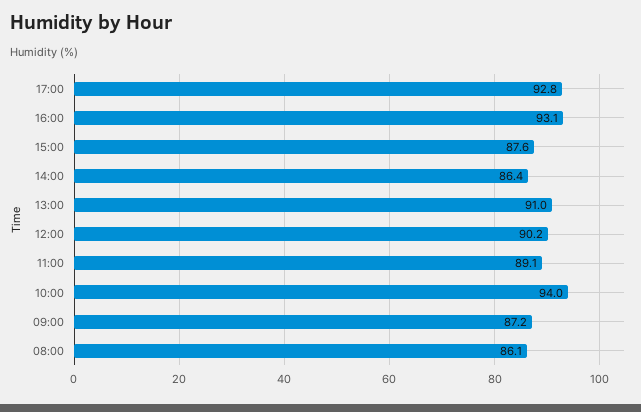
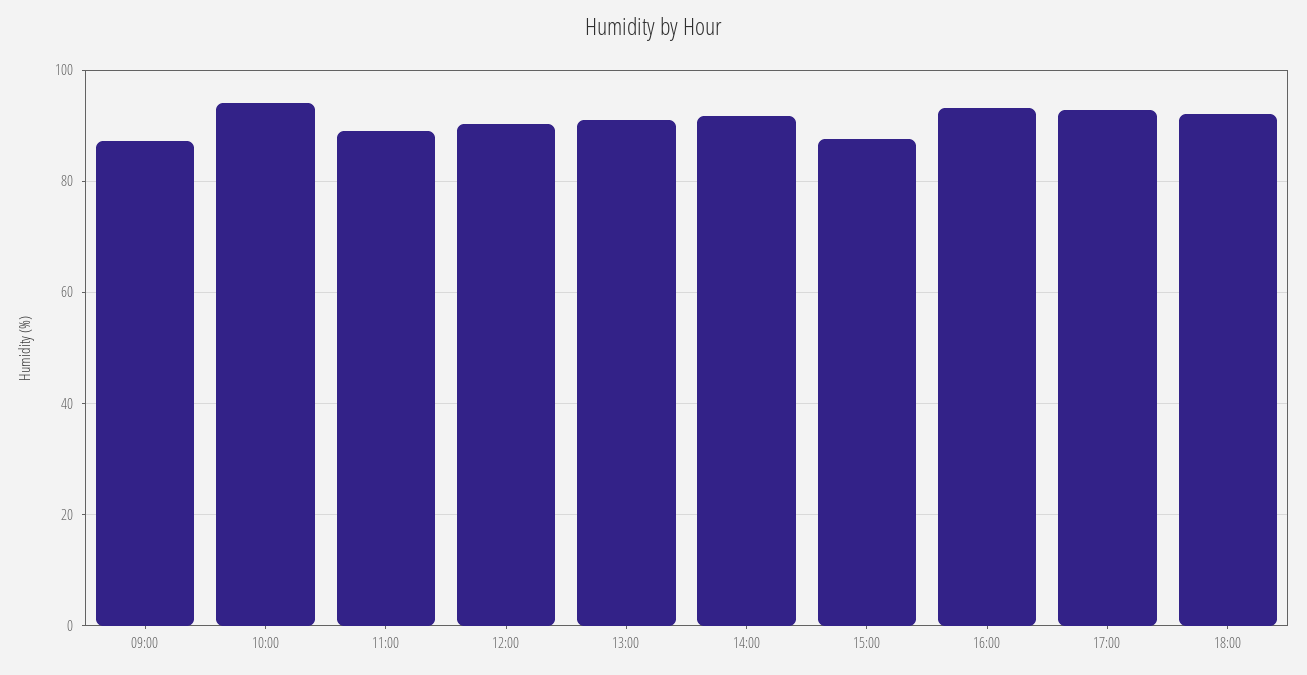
14:00: 86.4 -> 92
08:00: 86.1 -> none
18:00: none -> 92

